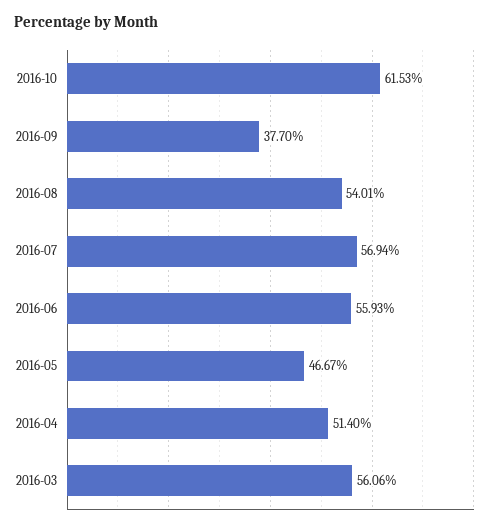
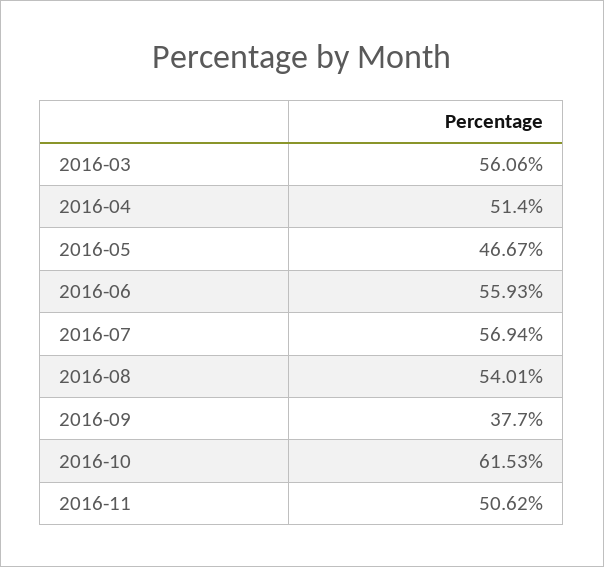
2016-11: none -> 50.62

